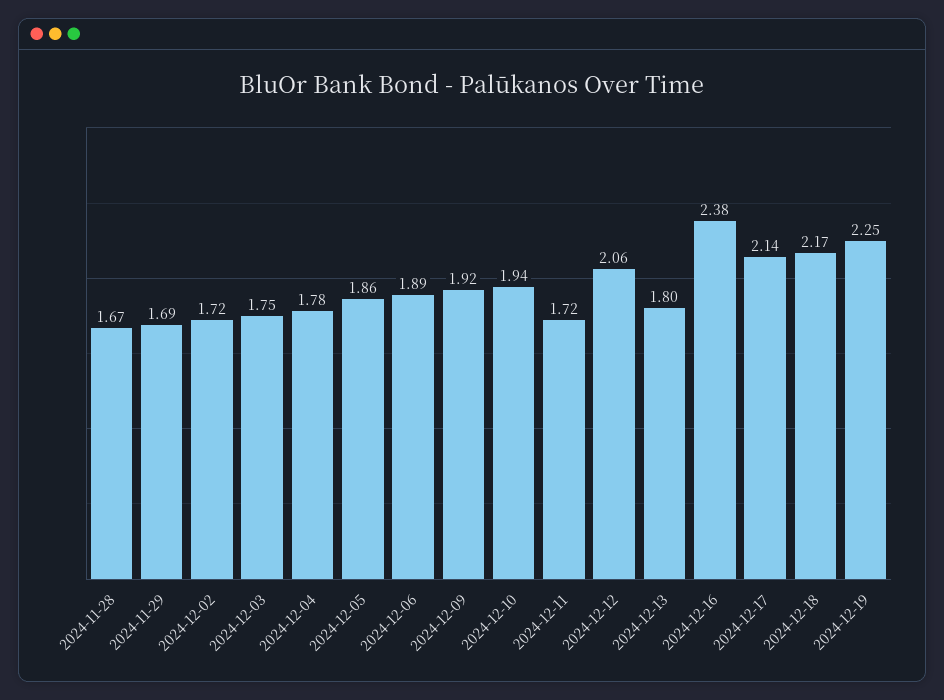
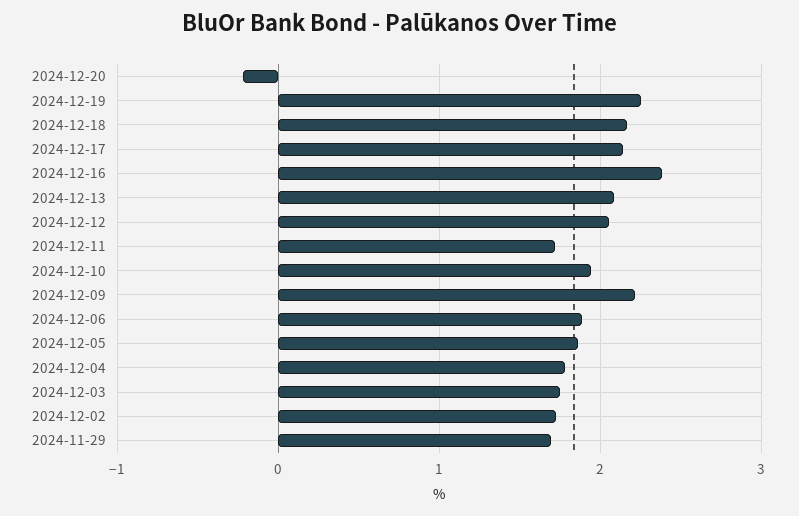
2024-11-28: 1.67 -> none
2024-12-09: 1.92 -> 2.2
2024-12-13: 1.8 -> 2.1
2024-12-20: none -> -0.2

